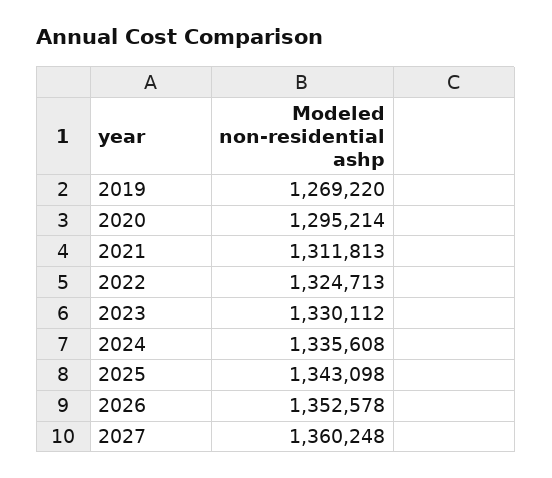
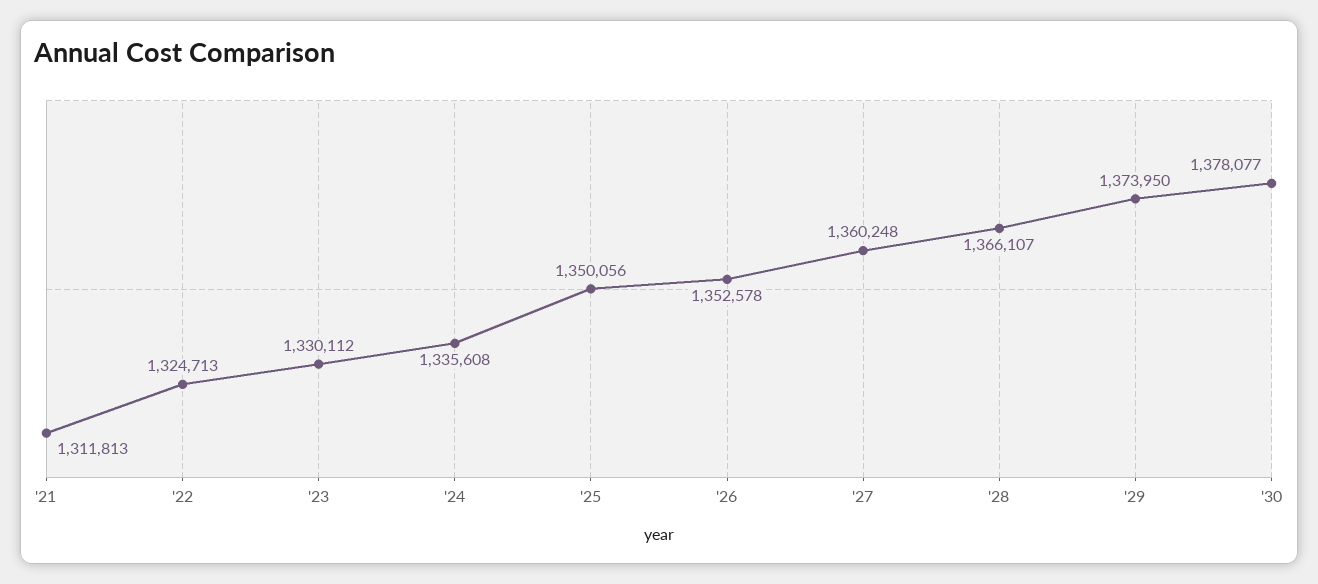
2019: 1269220 -> none
2020: 1295214 -> none
2025: 1343098 -> 1350056
'28: none -> 1366107
'29: none -> 1373950
'30: none -> 1378077

